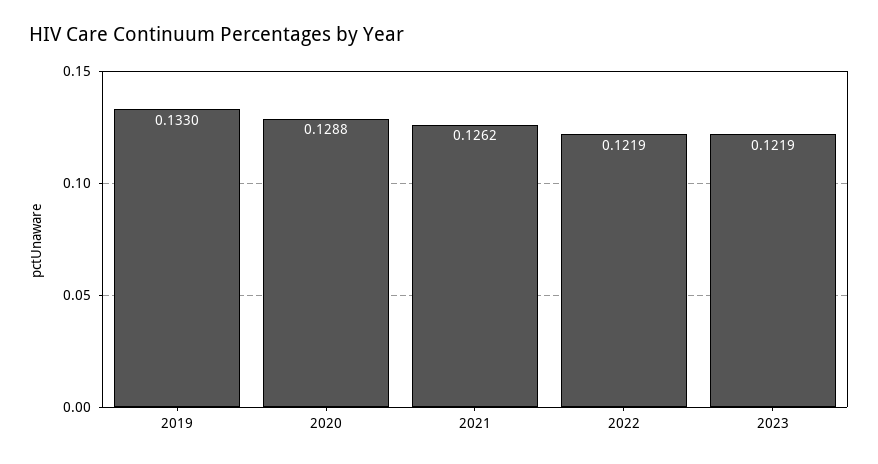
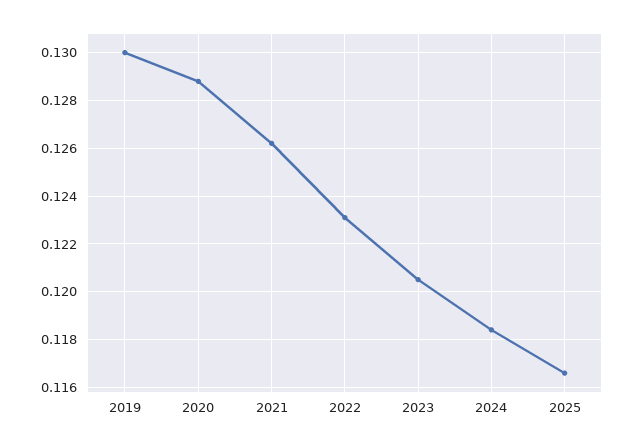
2019: 0.133 -> 0.13
2022: 0.1219 -> 0.123
2023: 0.1219 -> 0.1205
2024: none -> 0.1185
2025: none -> 0.1165

